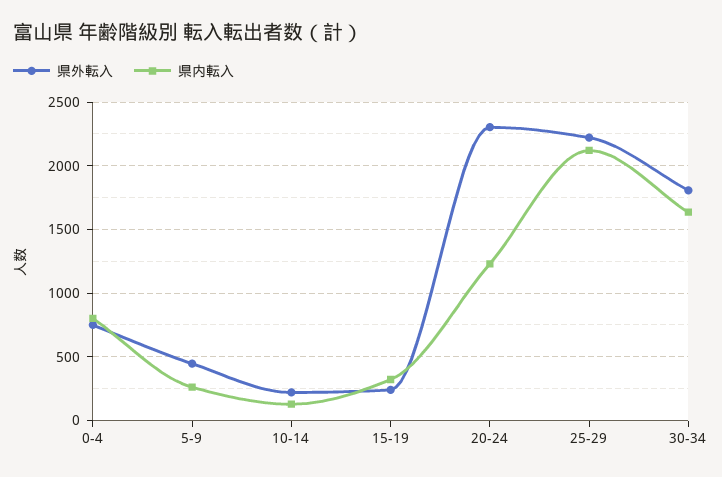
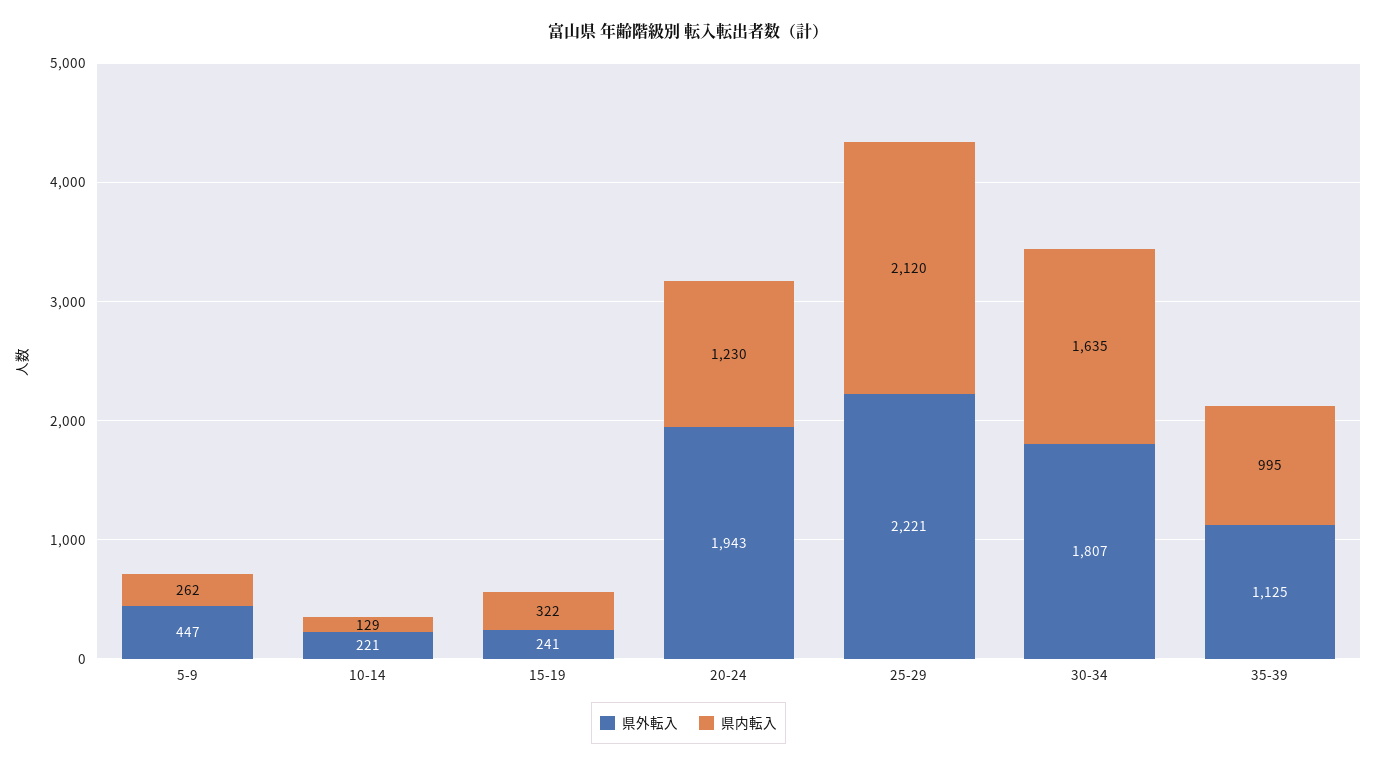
県外転入, 0-4: 750 -> none
県内転入, 0-4: 800 -> none
県外転入, 20-24: 2300 -> 1943
県外転入, 35-39: none -> 1125
県内転入, 35-39: none -> 995

